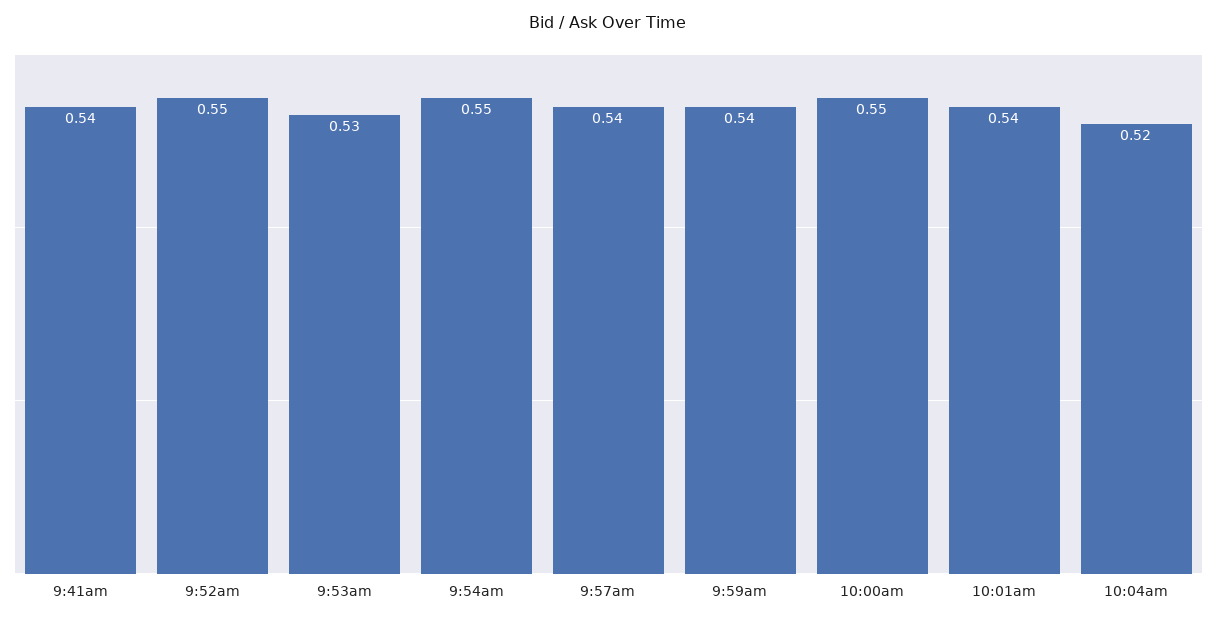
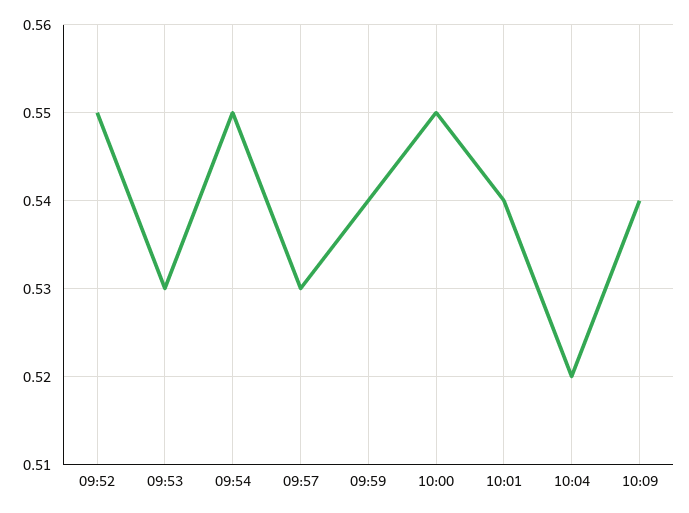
9:41am: 0.54 -> none
9:57am: 0.54 -> 0.53
10:09: none -> 0.54

